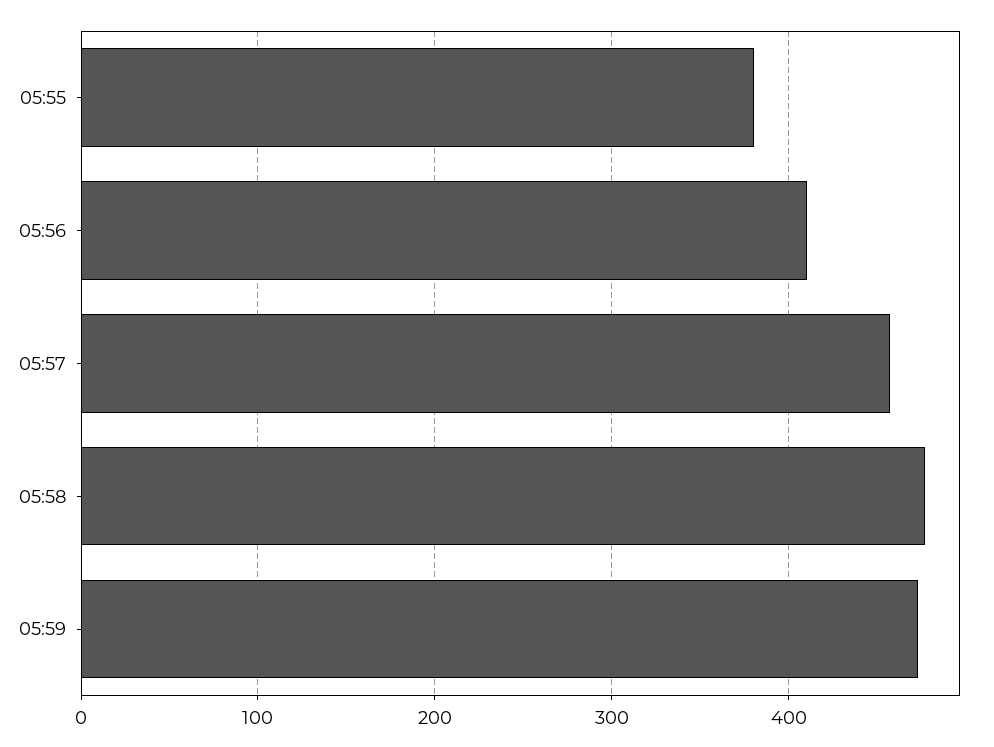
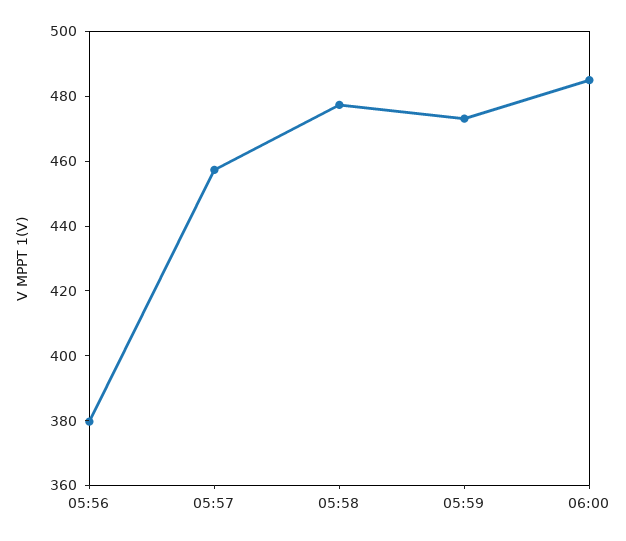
05:55: 380 -> none
05:56: 410 -> 380
06:00: none -> 485

